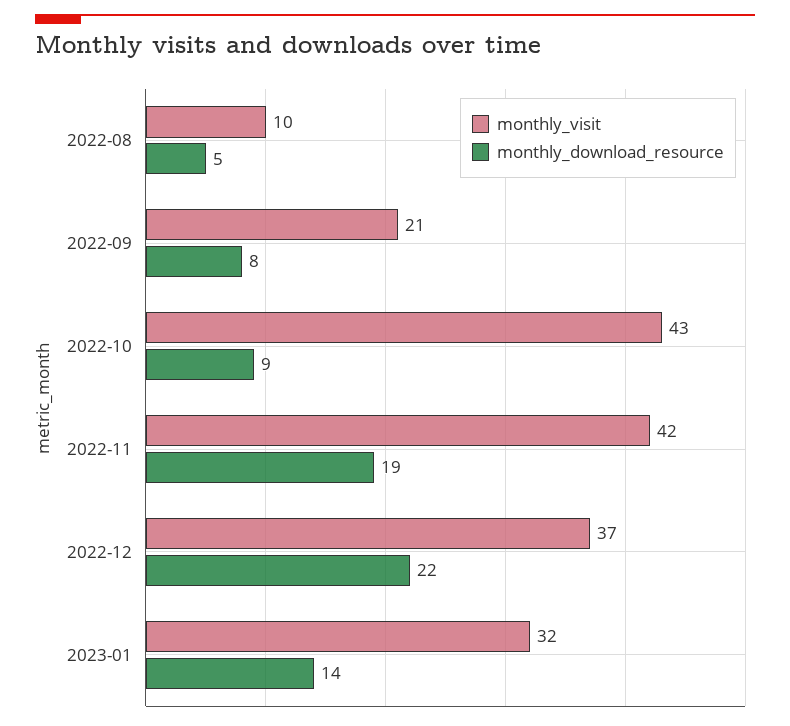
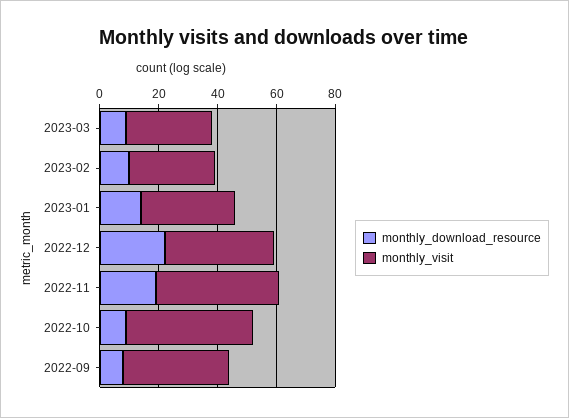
monthly_visit, 2022-08: 10 -> none
monthly_download_resource, 2022-08: 5 -> none
monthly_visit, 2022-09: 21 -> 35
monthly_download_resource, 2023-03: none -> 10
monthly_visit, 2023-03: none -> 30
monthly_download_resource, 2023-02: none -> 10
monthly_visit, 2023-02: none -> 30

